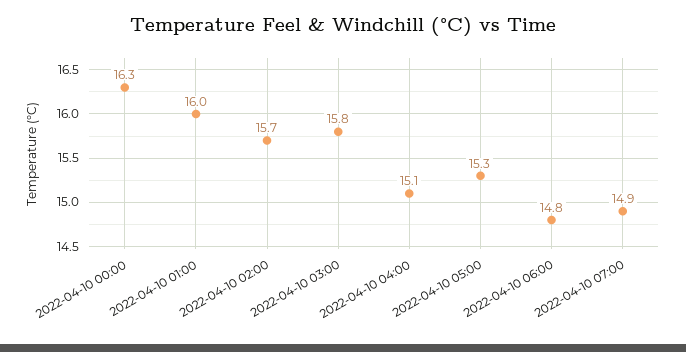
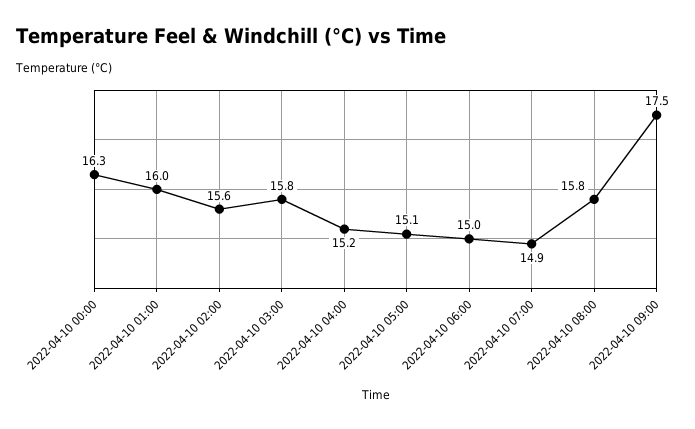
2022-04-10 02:00: 15.7 -> 15.6
2022-04-10 04:00: 15.1 -> 15.2
2022-04-10 05:00: 15.3 -> 15.1
2022-04-10 06:00: 14.8 -> 15
2022-04-10 08:00: none -> 15.8
2022-04-10 09:00: none -> 17.5

